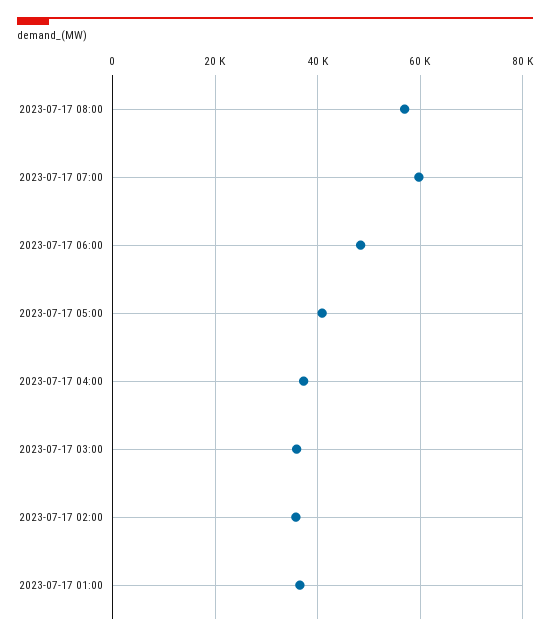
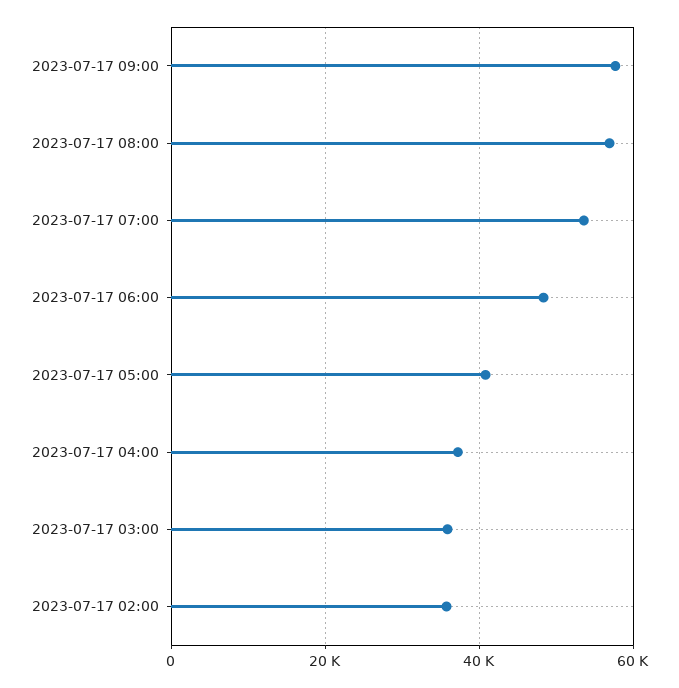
2023-07-17 07:00: 60000 -> 54000
2023-07-17 01:00: 36000 -> none
2023-07-17 09:00: none -> 58000

